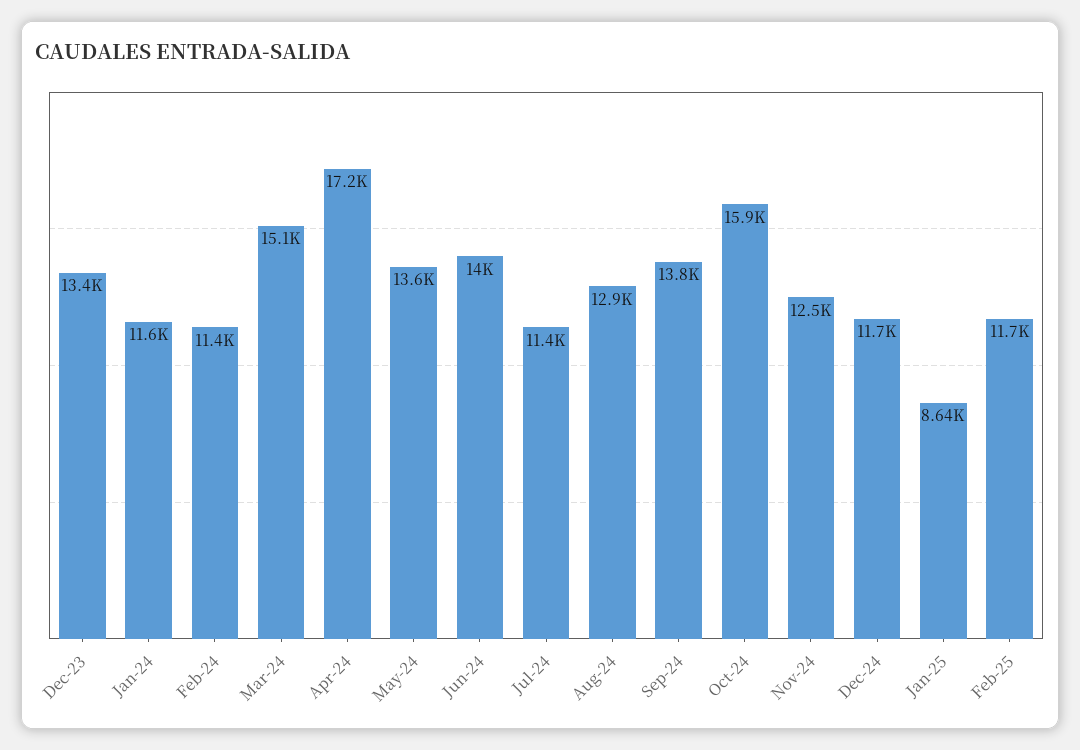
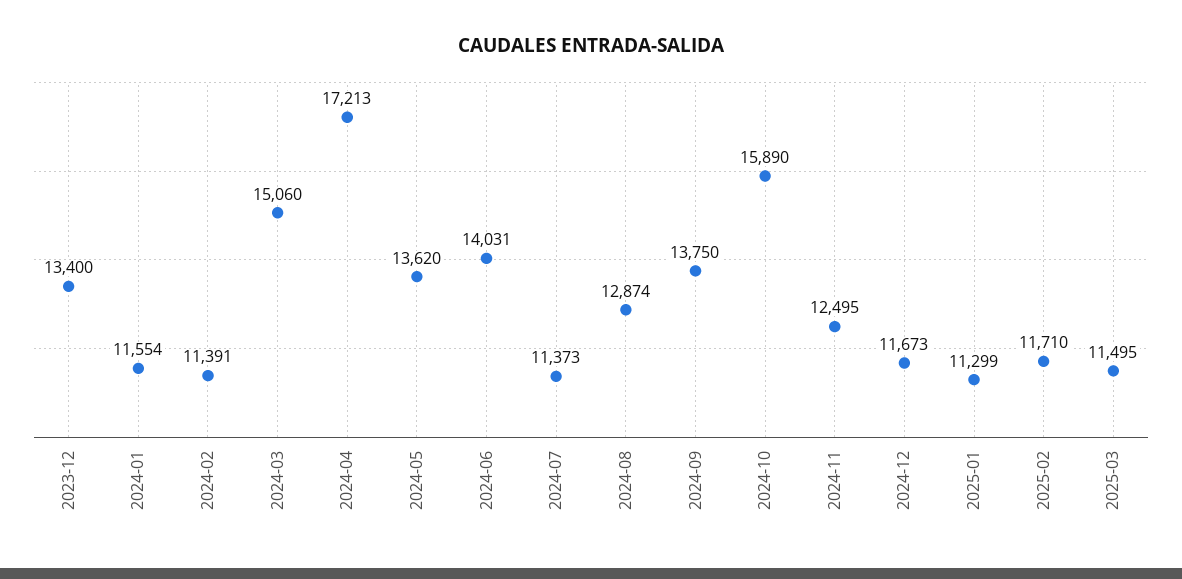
Jan-25: 8640 -> 11299
2025-03: none -> 11495

